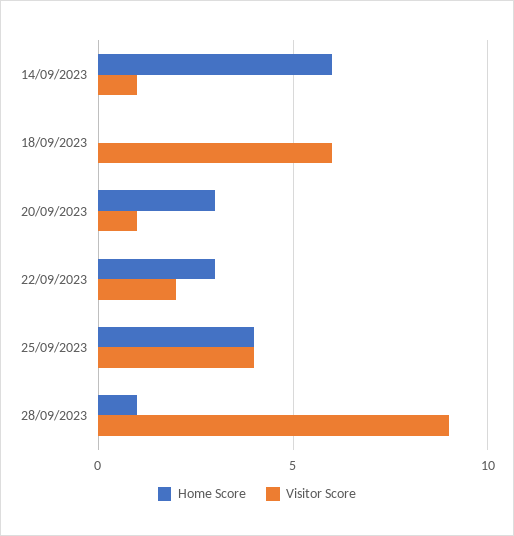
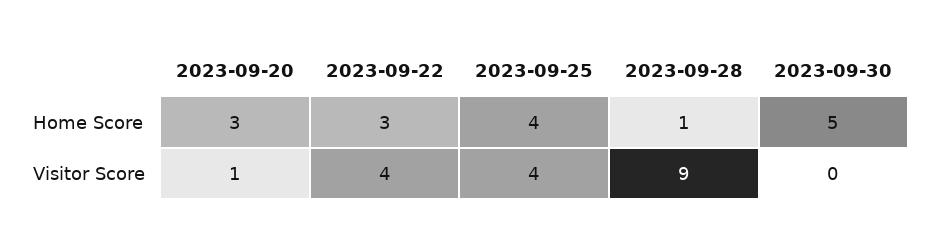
Home Score, 14/09/2023: 6 -> none
Visitor Score, 14/09/2023: 1 -> none
Home Score, 18/09/2023: 0 -> none
Visitor Score, 18/09/2023: 6 -> none
Visitor Score, 22/09/2023: 2 -> 4
Home Score, 2023-09-30: none -> 5
Visitor Score, 2023-09-30: none -> 0

